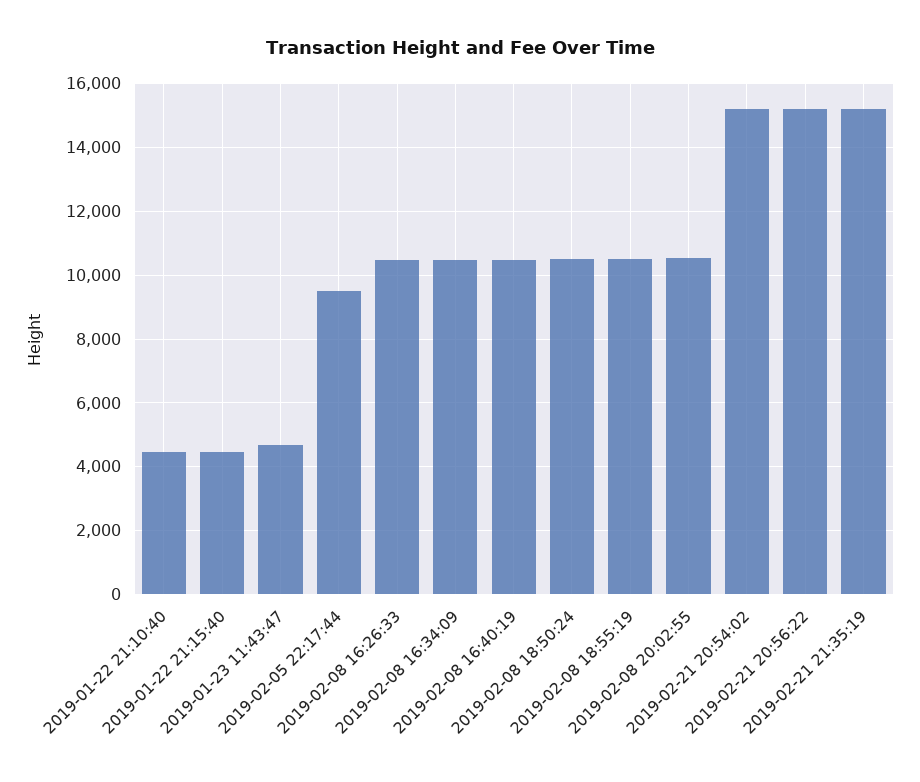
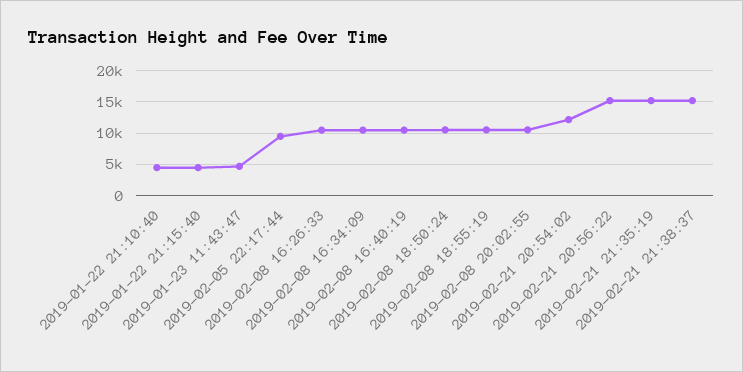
2019-02-21 20:54:02: 15200 -> 12000
2019-02-21 21:38:37: none -> 15000

